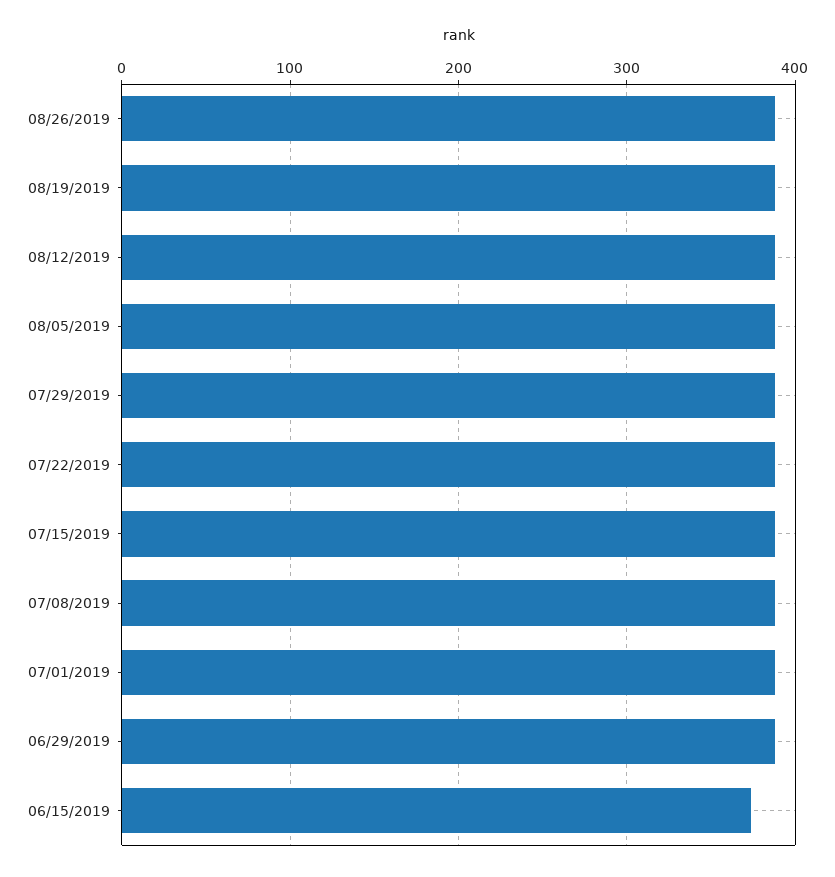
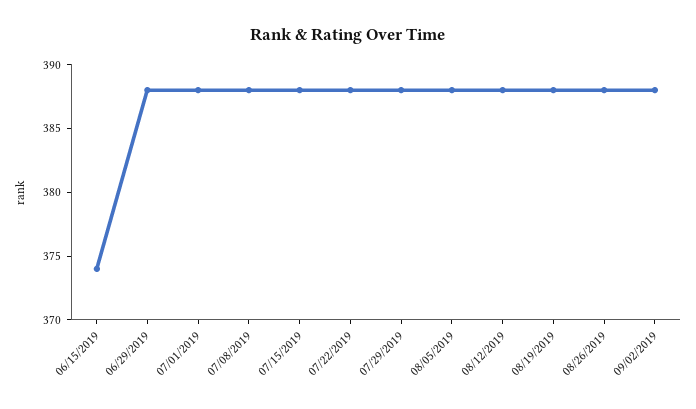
09/02/2019: none -> 388

